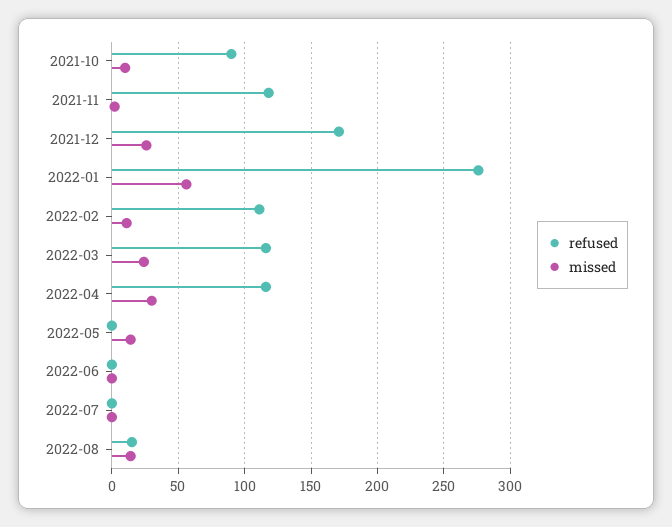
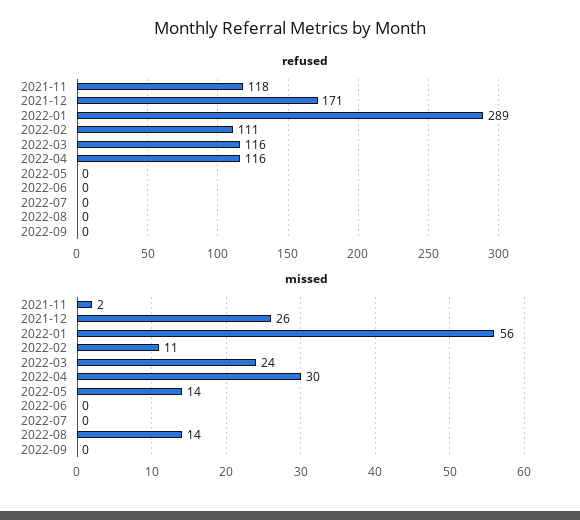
refused, 2021-10: 90 -> none
missed, 2021-10: 10 -> none
refused, 2022-01: 275 -> 289
refused, 2022-08: 15 -> 0
refused, 2022-09: none -> 0
missed, 2022-09: none -> 0

